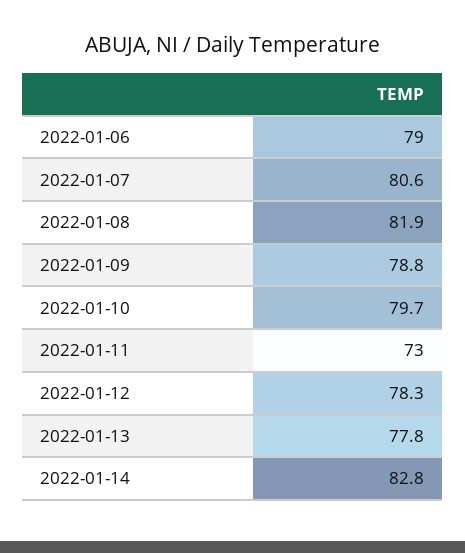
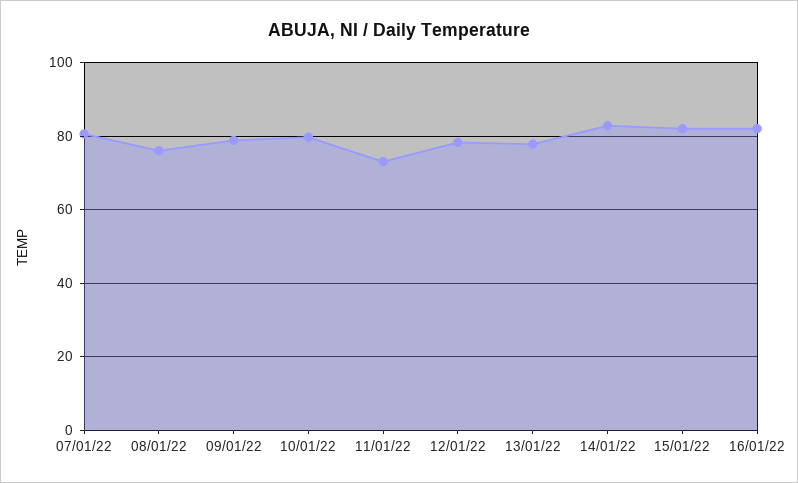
2022-01-06: 79 -> none
2022-01-08: 81.9 -> 76
15/01/22: none -> 82
16/01/22: none -> 82

